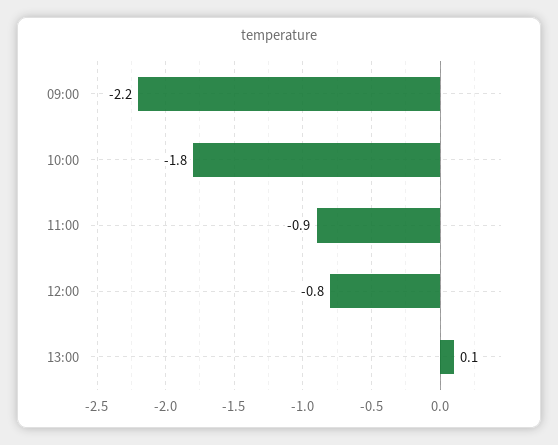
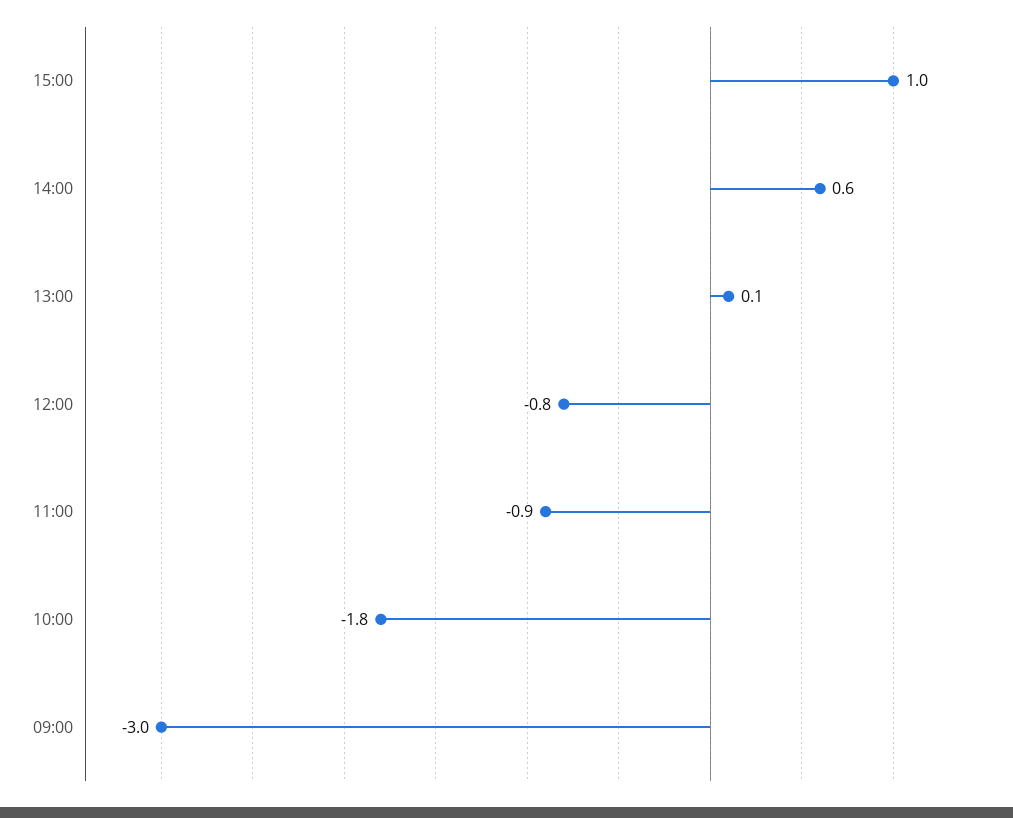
09:00: -2.2 -> -3
15:00: none -> 1
14:00: none -> 0.6

